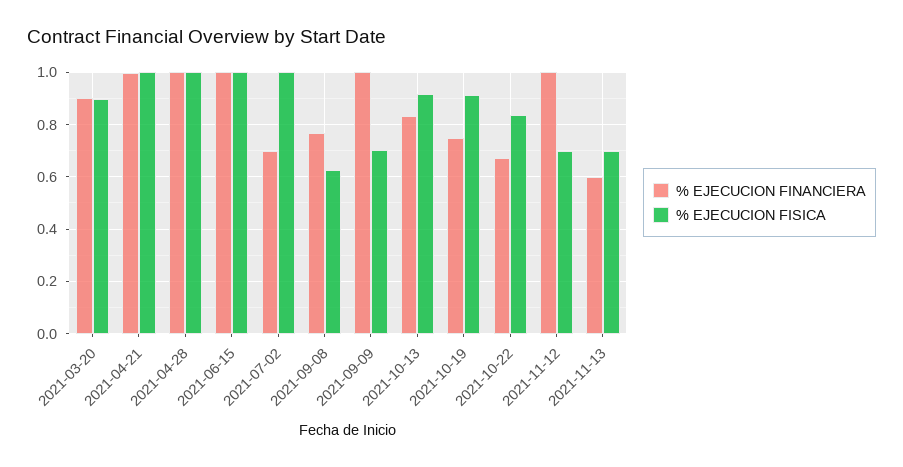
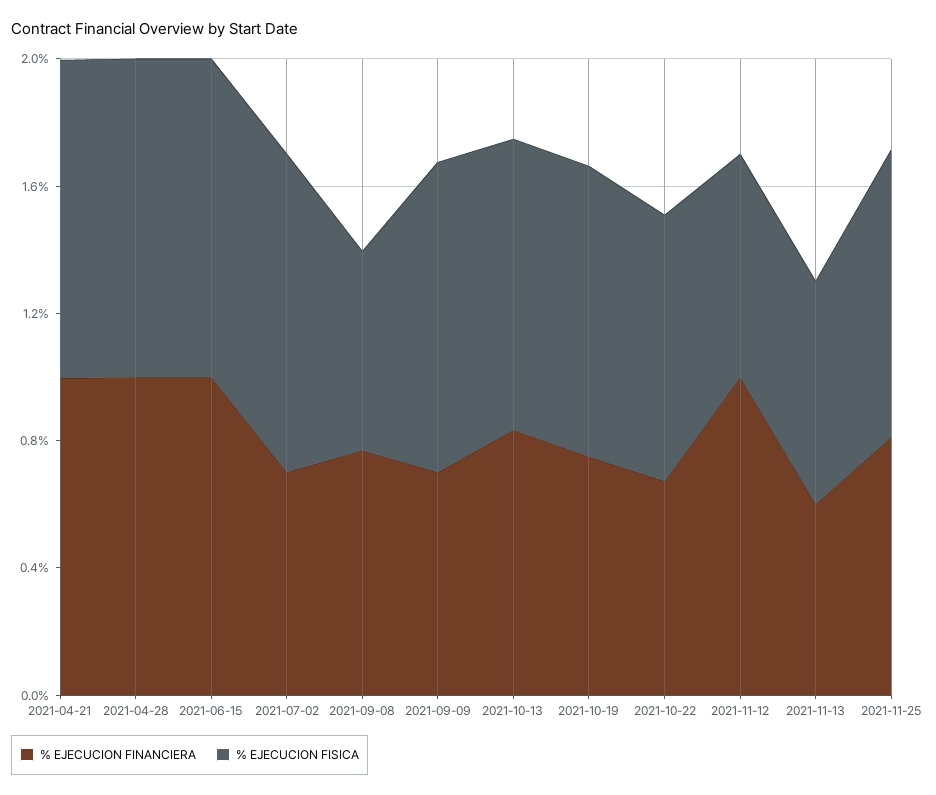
% EJECUCION FINANCIERA, 2021-03-20: 0.9 -> none
% EJECUCION FISICA, 2021-03-20: 0.9 -> none
% EJECUCION FINANCIERA, 2021-09-09: 1 -> 0.7
% EJECUCION FISICA, 2021-09-09: 0.7 -> 1
% EJECUCION FINANCIERA, 2021-11-25: none -> 0.8
% EJECUCION FISICA, 2021-11-25: none -> 0.9

